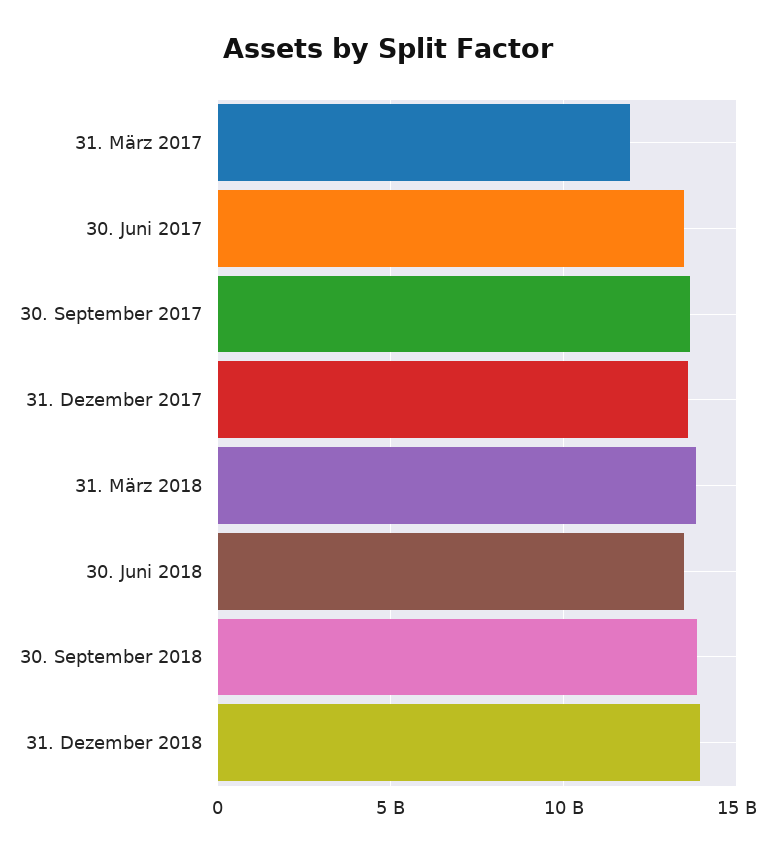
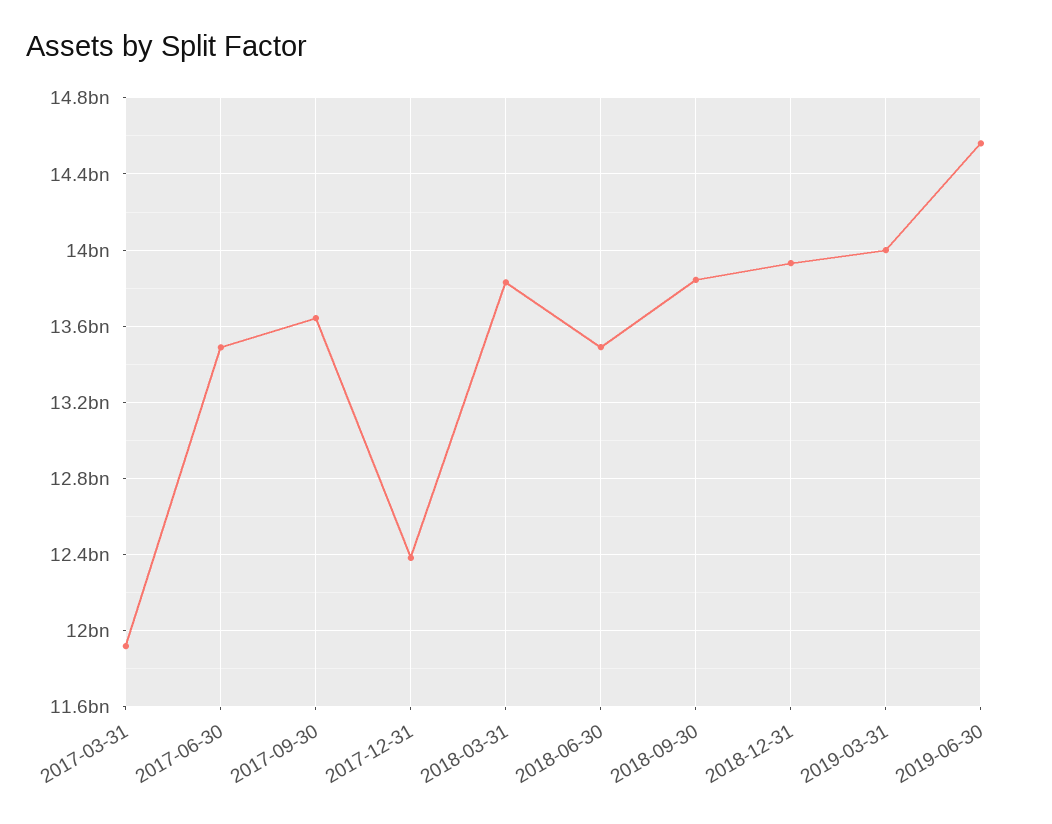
31. Dezember 2017: 13500000000 -> 12400000000
2019-03-31: none -> 14000000000
2019-06-30: none -> 14550000000

